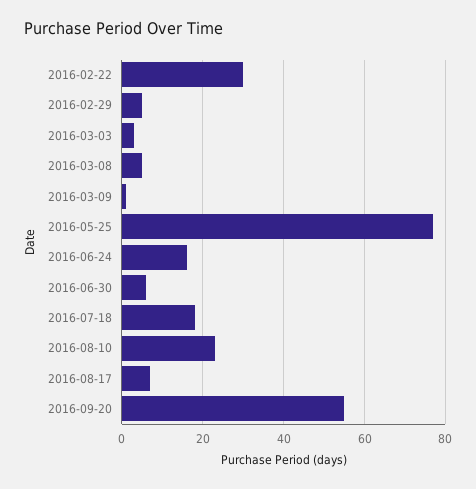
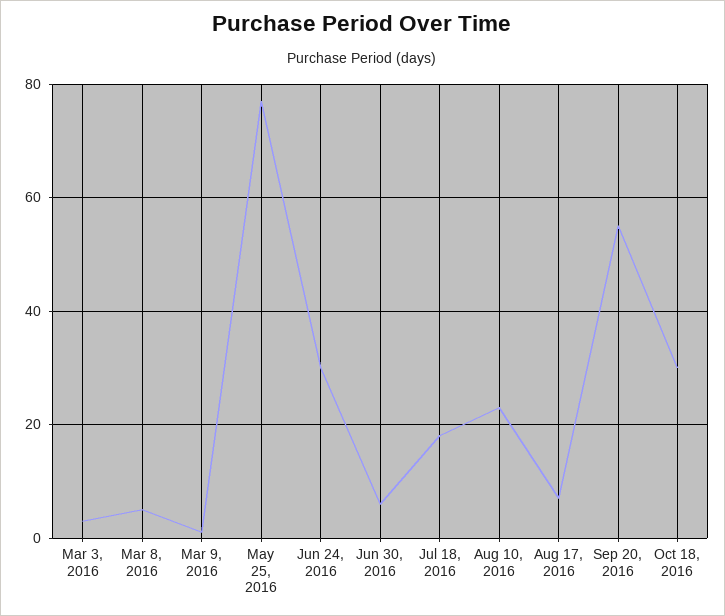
2016-02-22: 30 -> none
2016-02-29: 5 -> none
2016-06-24: 15 -> 30
Oct 18, 2016: none -> 30

